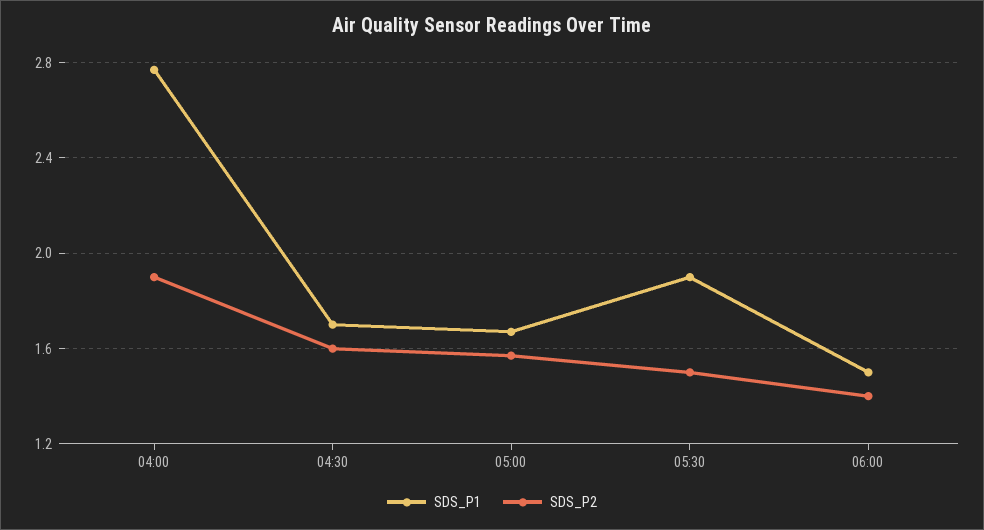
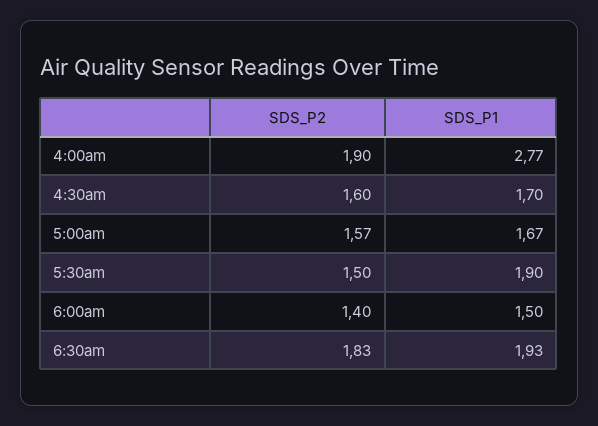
SDS_P2, 6:30am: none -> 1.83
SDS_P1, 6:30am: none -> 1.93

